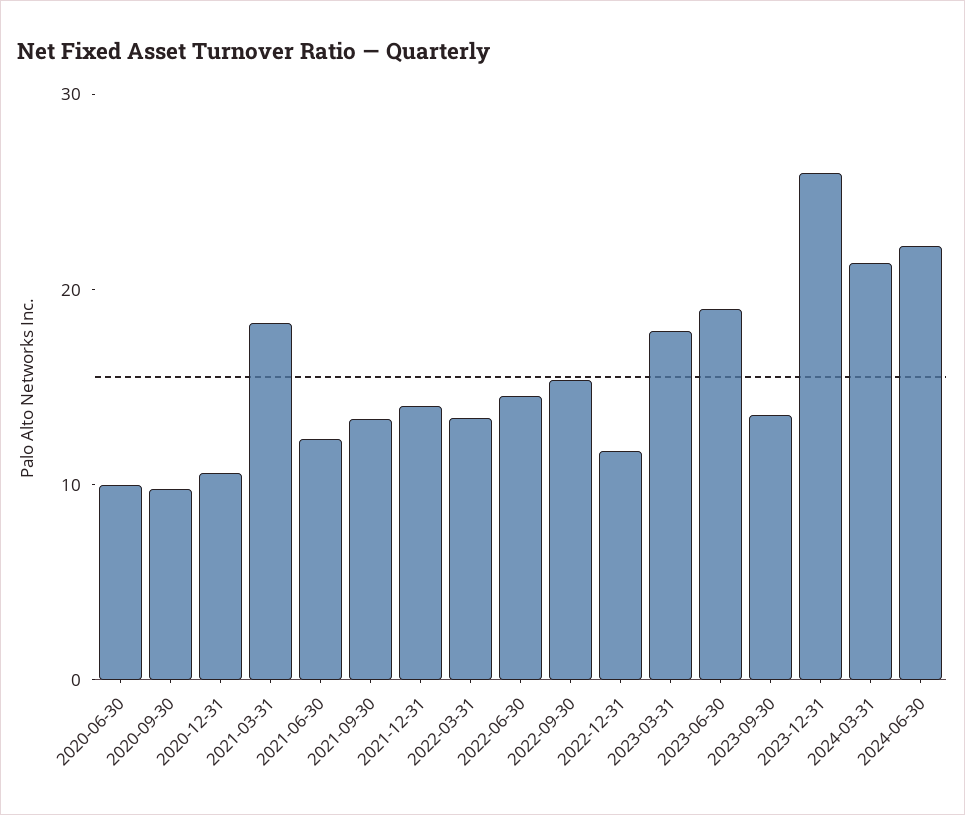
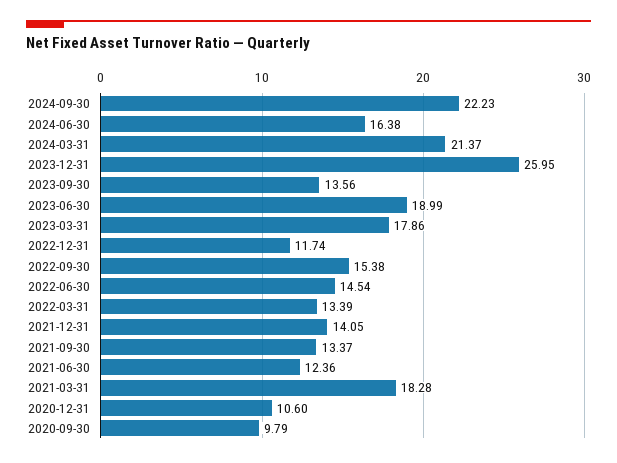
2020-06-30: 10 -> none
2024-06-30: 22 -> 16.38
2024-09-30: none -> 22.23

